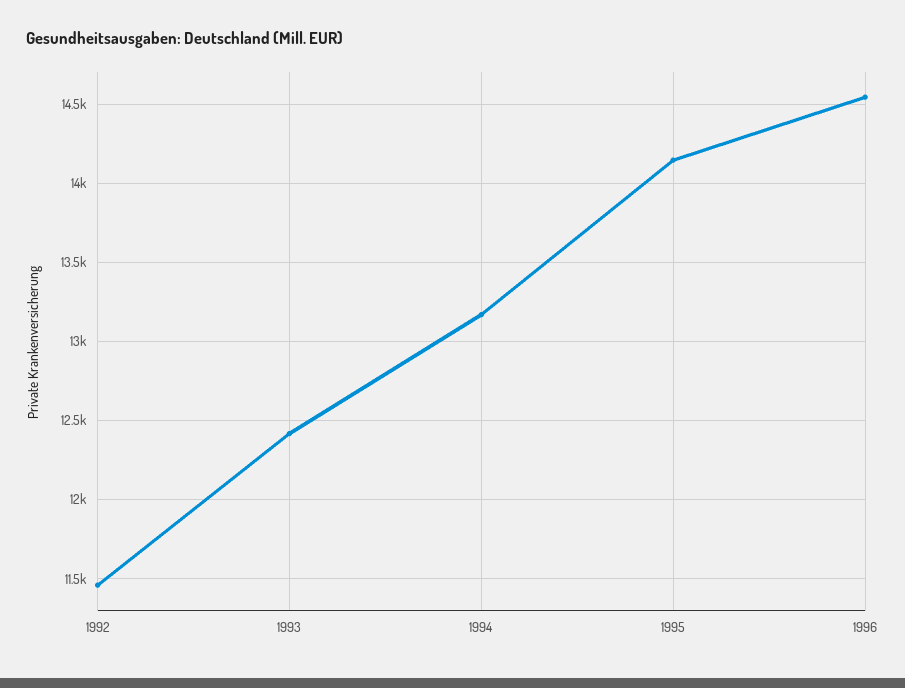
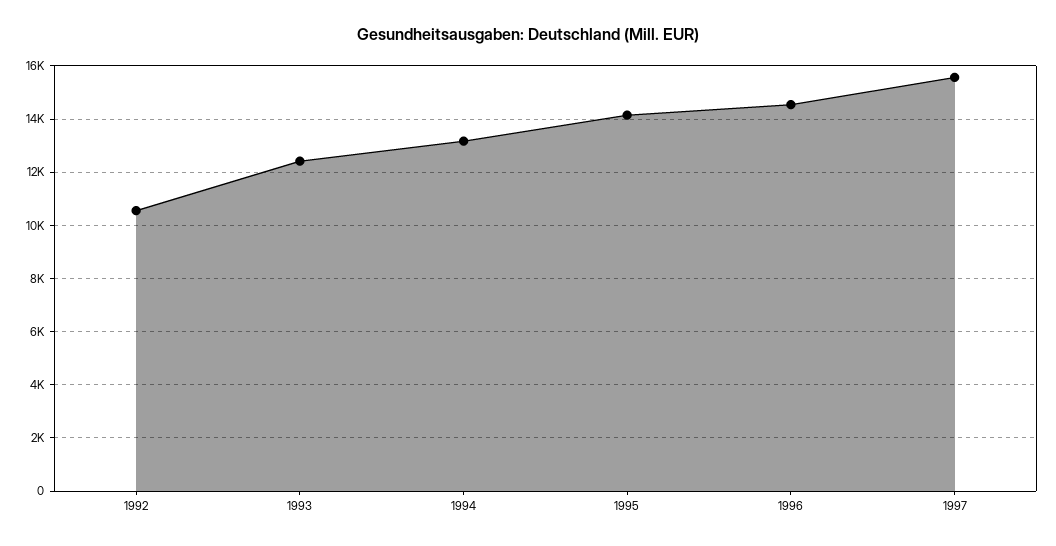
1992: 11450 -> 10500
1997: none -> 15500

